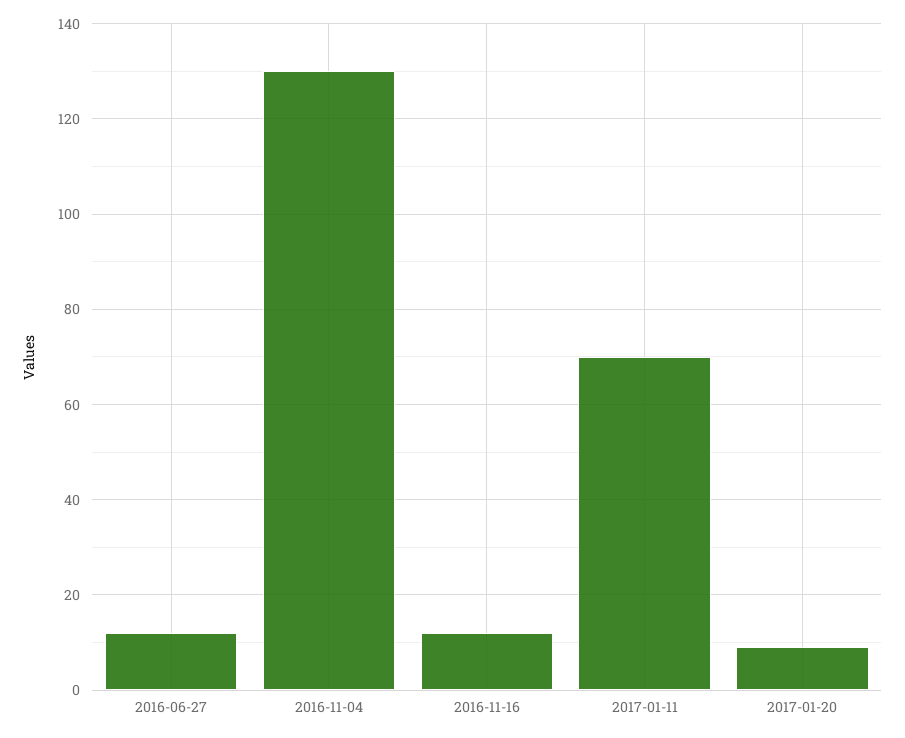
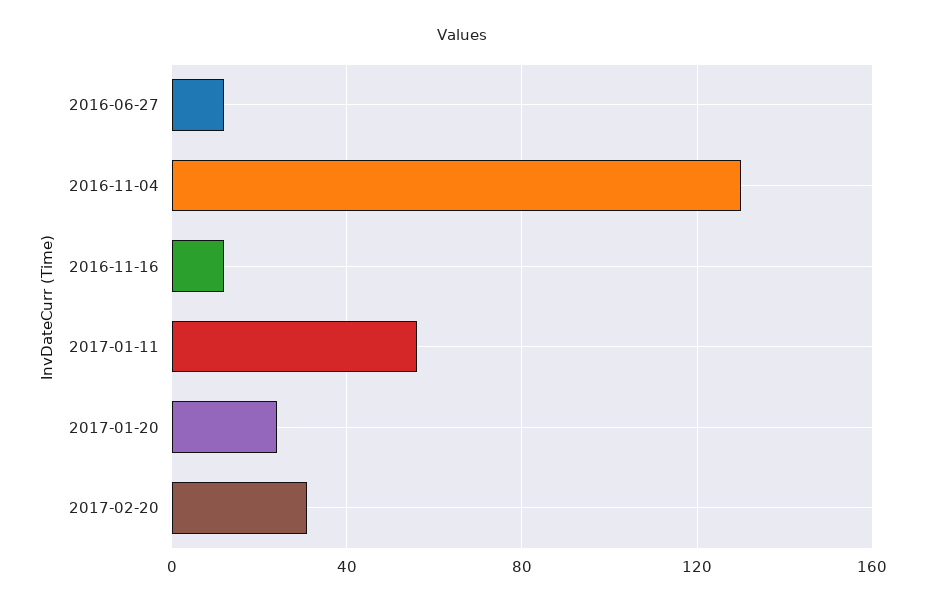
2017-01-11: 70 -> 55
2017-01-20: 10 -> 25
2017-02-20: none -> 30

